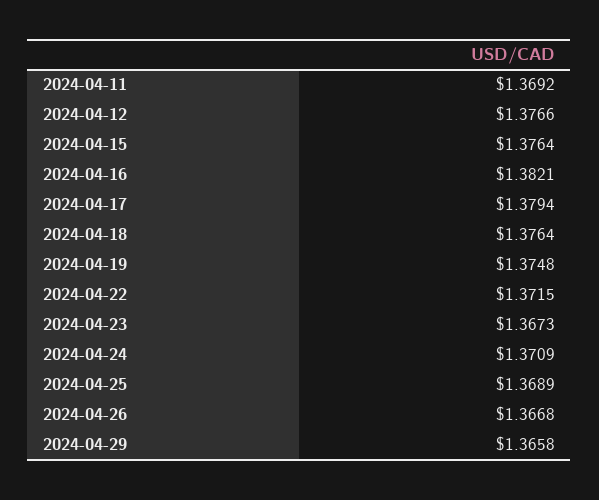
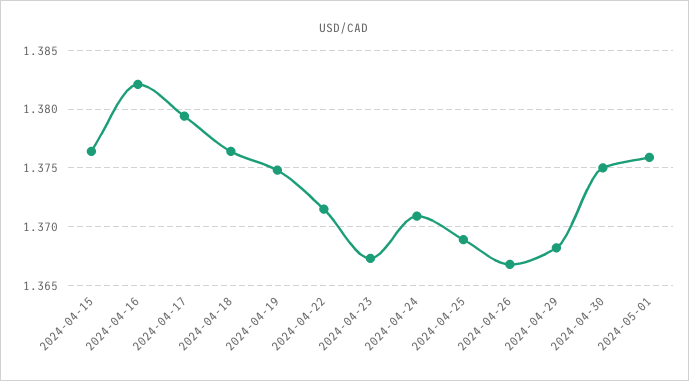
2024-04-11: 1.3692 -> none
2024-04-12: 1.3766 -> none
2024-04-29: 1.3658 -> 1.368
2024-04-30: none -> 1.375
2024-05-01: none -> 1.376

